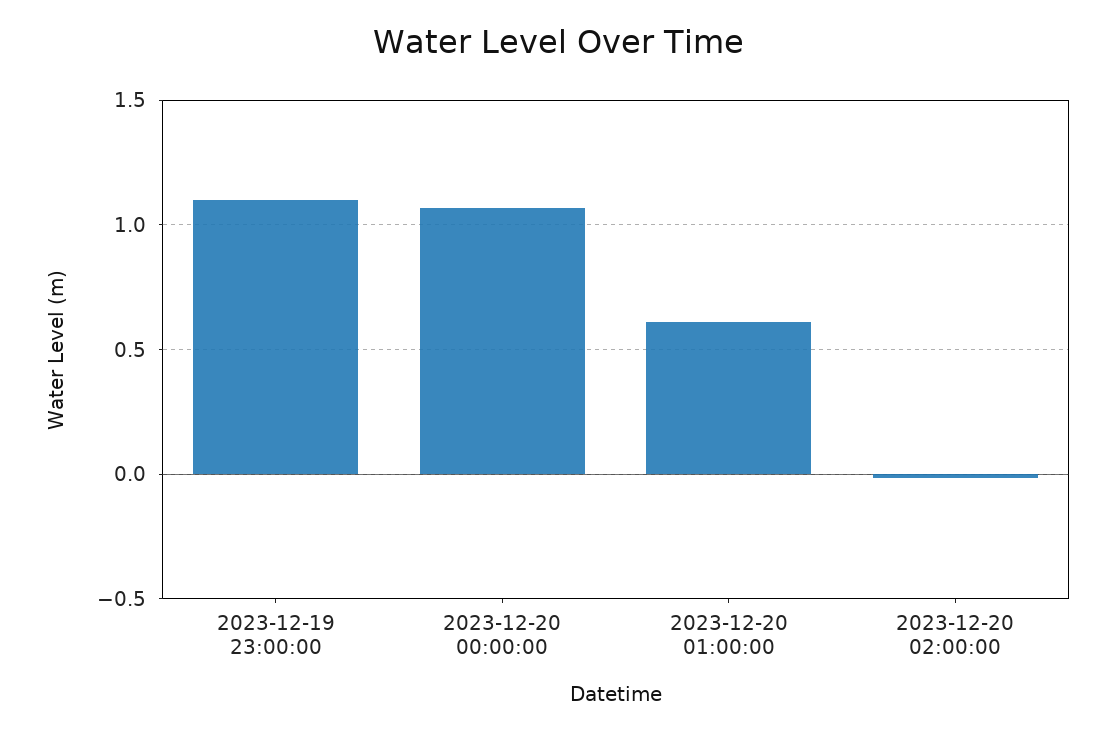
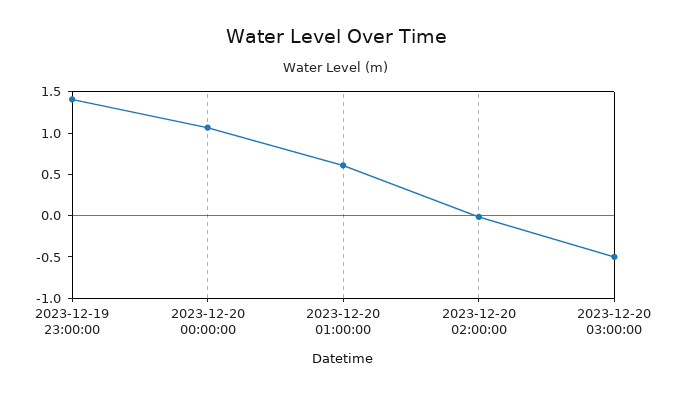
2023-12-19 23:00:00: 1.1 -> 1.4
2023-12-20 03:00:00: none -> -0.5

